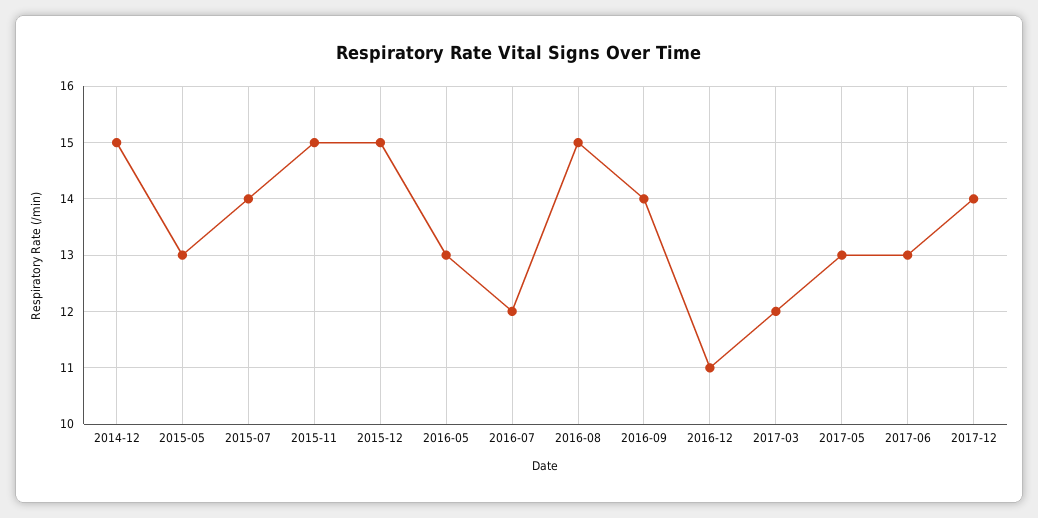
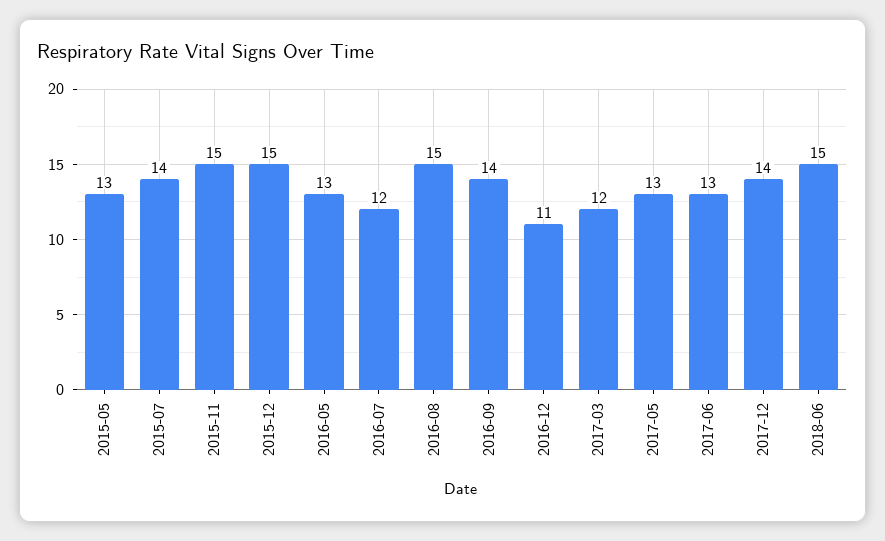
2014-12: 15 -> none
2018-06: none -> 15

